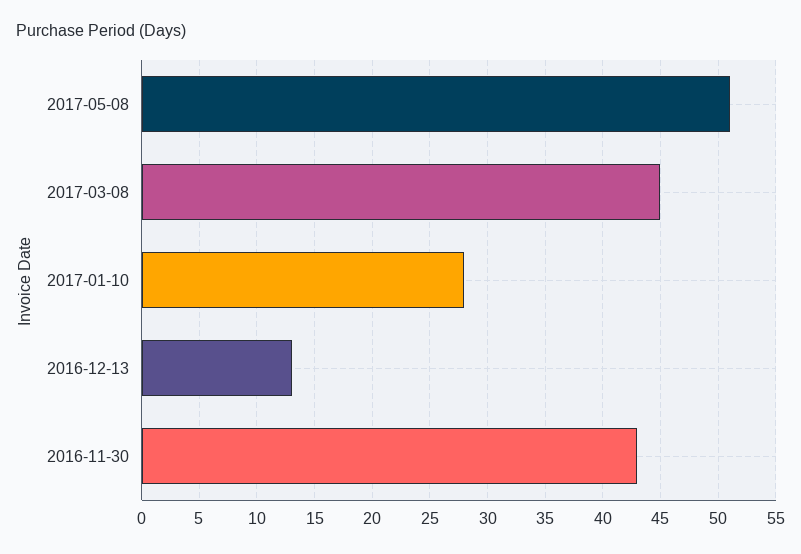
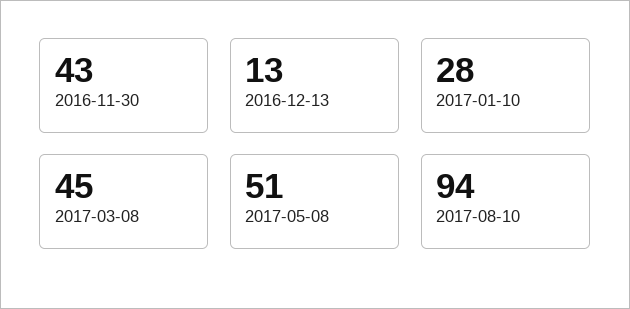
2017-08-10: none -> 94

